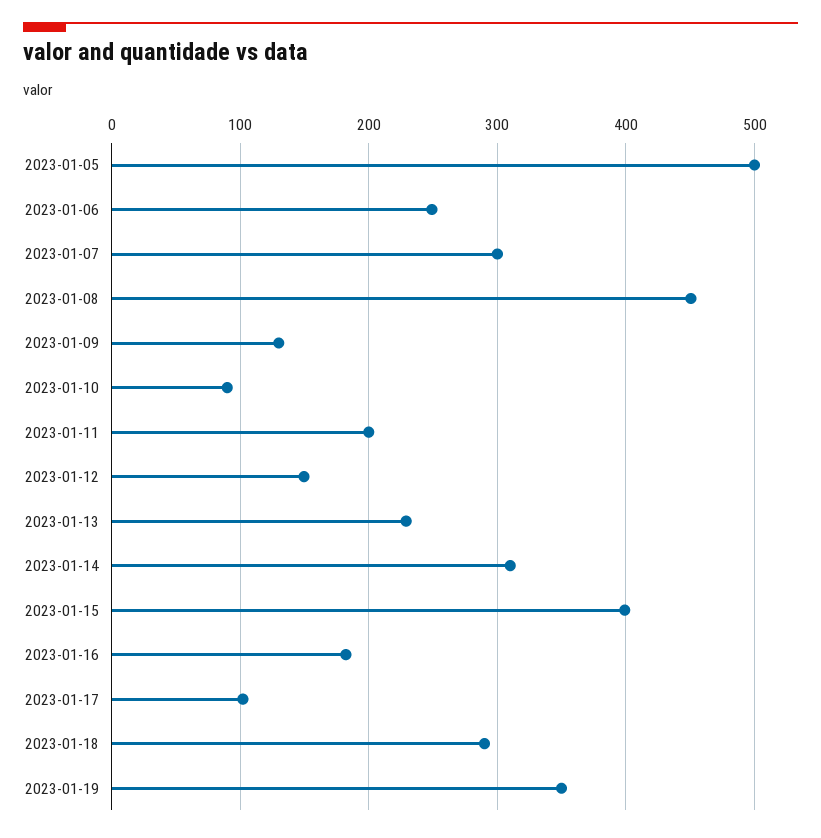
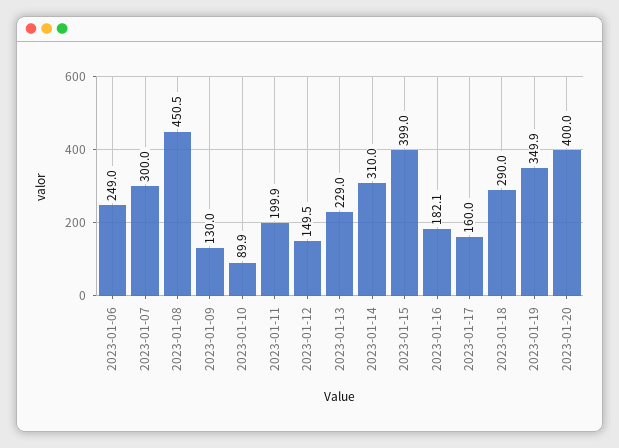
2023-01-05: 500 -> none
2023-01-17: 100 -> 160
2023-01-20: none -> 400

